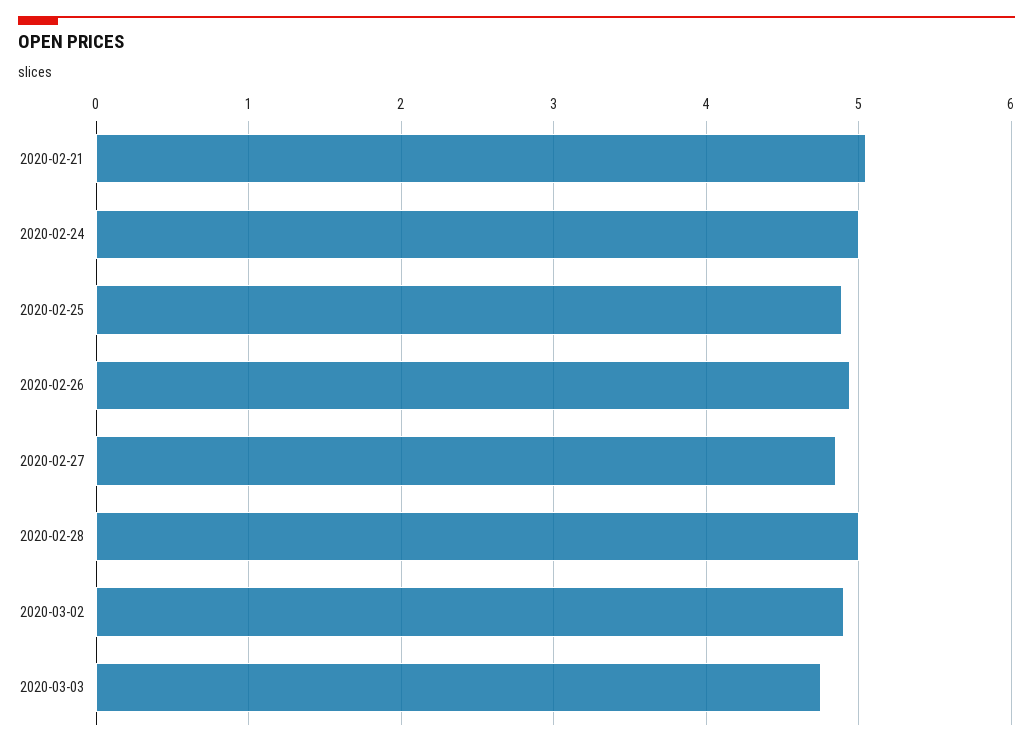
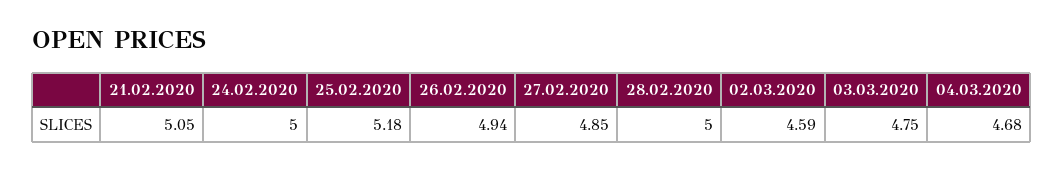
2020-02-25: 4.9 -> 5.18
2020-03-02: 4.9 -> 4.59
04.03.2020: none -> 4.68

